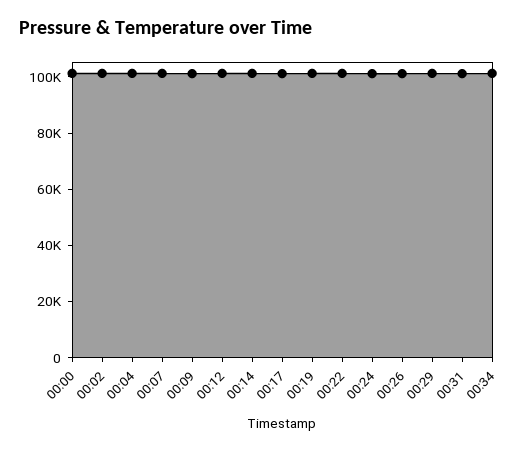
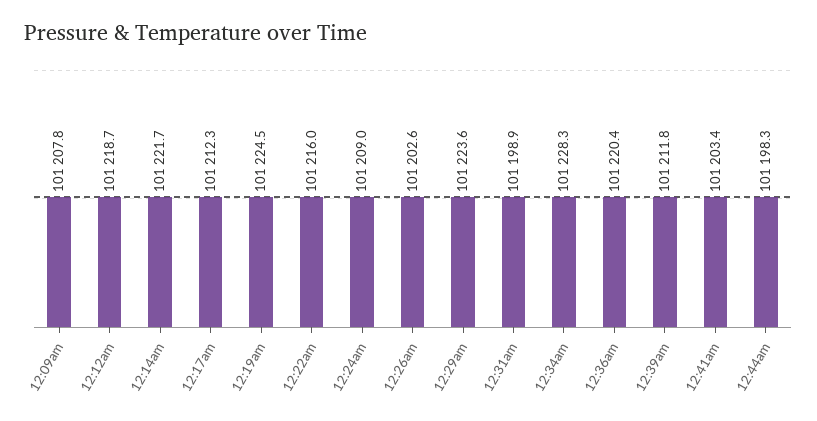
00:00: 100000 -> none
00:02: 100000 -> none
00:04: 100000 -> none
00:07: 100000 -> none
12:36am: none -> 101220.4
12:39am: none -> 101211.8
12:41am: none -> 101203.4
12:44am: none -> 101198.3

